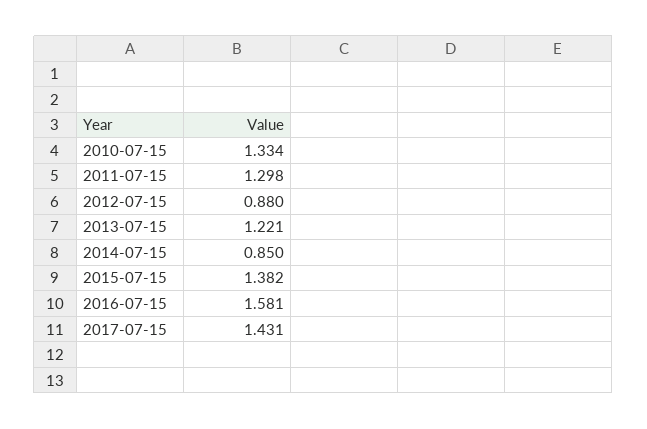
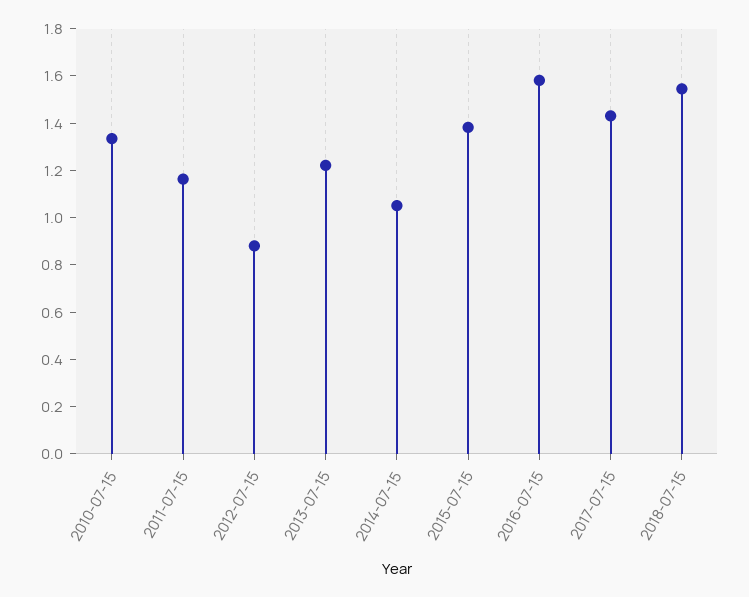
2011-07-15: 1.298 -> 1.15
2014-07-15: 0.85 -> 1.05
2018-07-15: none -> 1.55

